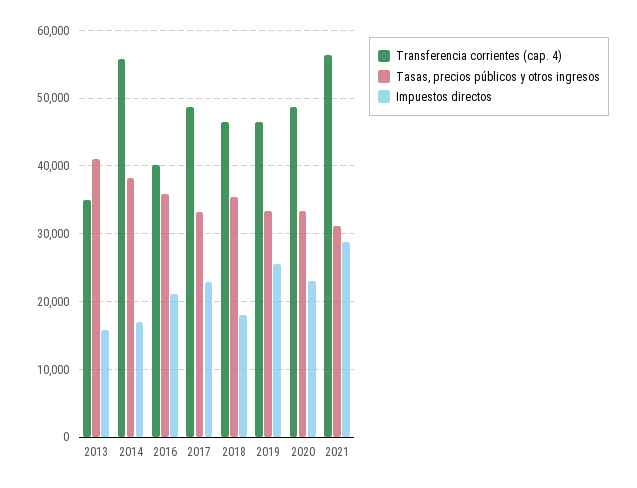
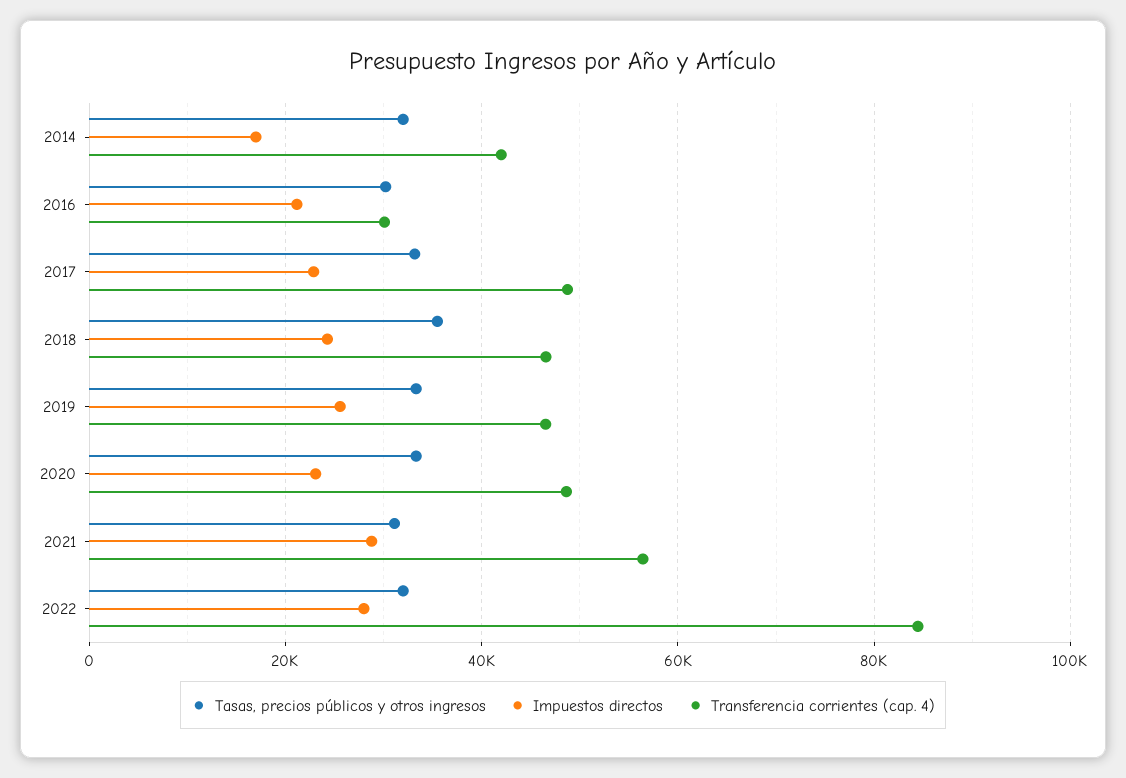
Transferencia corrientes (cap. 4), 2013: 35000 -> none
Tasas, precios públicos y otros ingresos, 2013: 41000 -> none
Impuestos directos, 2013: 16000 -> none
Transferencia corrientes (cap. 4), 2014: 56000 -> 42000
Tasas, precios públicos y otros ingresos, 2014: 38000 -> 32000
Transferencia corrientes (cap. 4), 2016: 40000 -> 30000
Tasas, precios públicos y otros ingresos, 2016: 36000 -> 30000
Impuestos directos, 2018: 18000 -> 24000
Tasas, precios públicos y otros ingresos, 2022: none -> 32000
Impuestos directos, 2022: none -> 28000
Transferencia corrientes (cap. 4), 2022: none -> 84000

